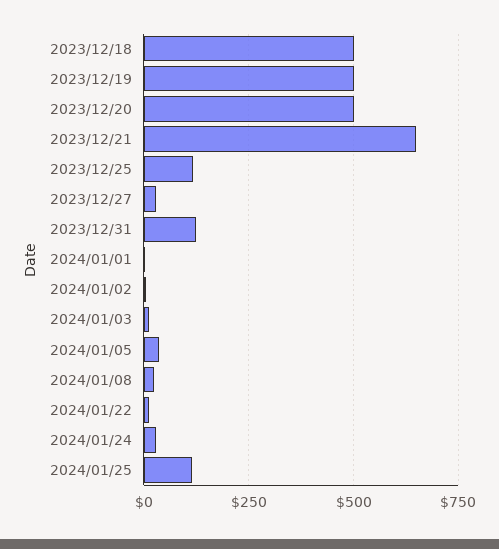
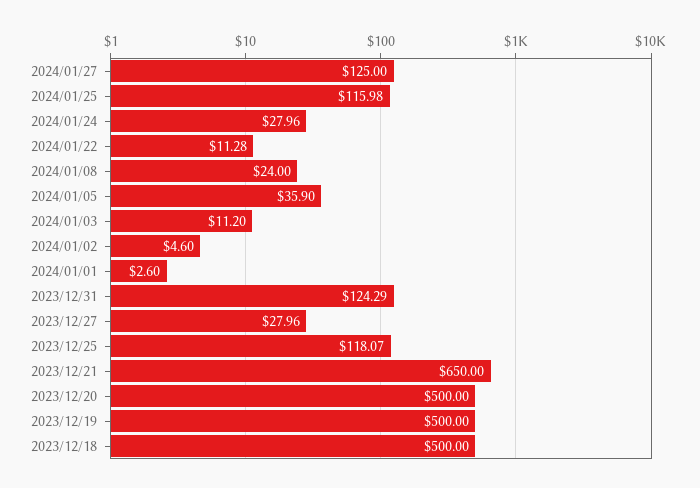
2024/01/27: none -> 125

